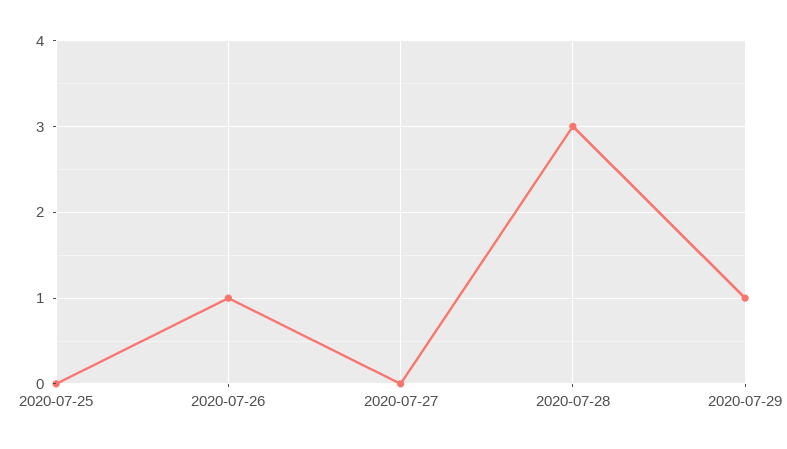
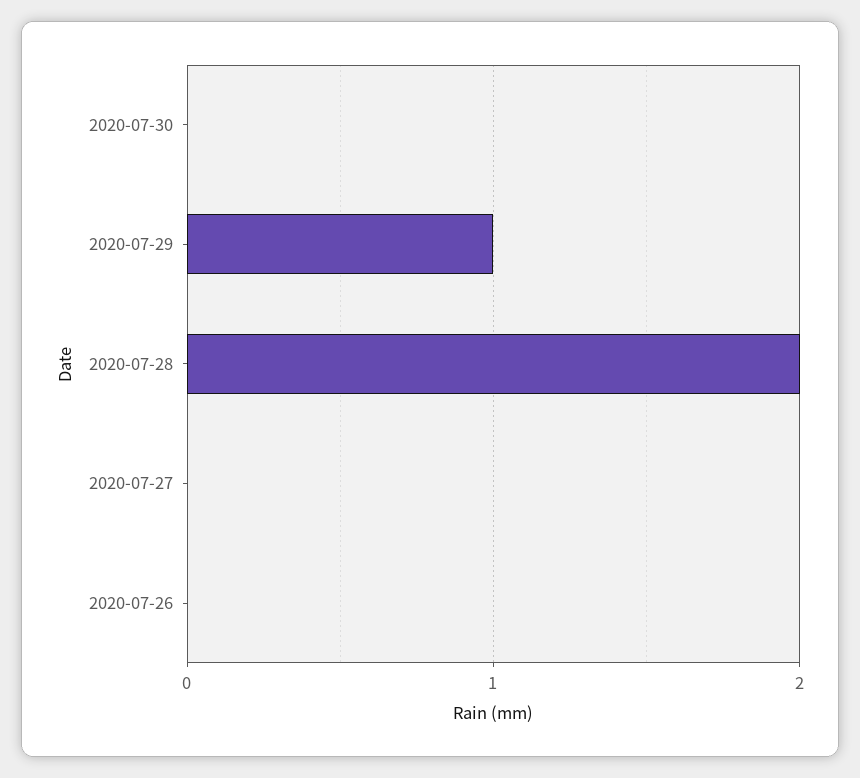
2020-07-25: 0 -> none
2020-07-26: 1 -> 0
2020-07-28: 3 -> 2
2020-07-30: none -> 0

